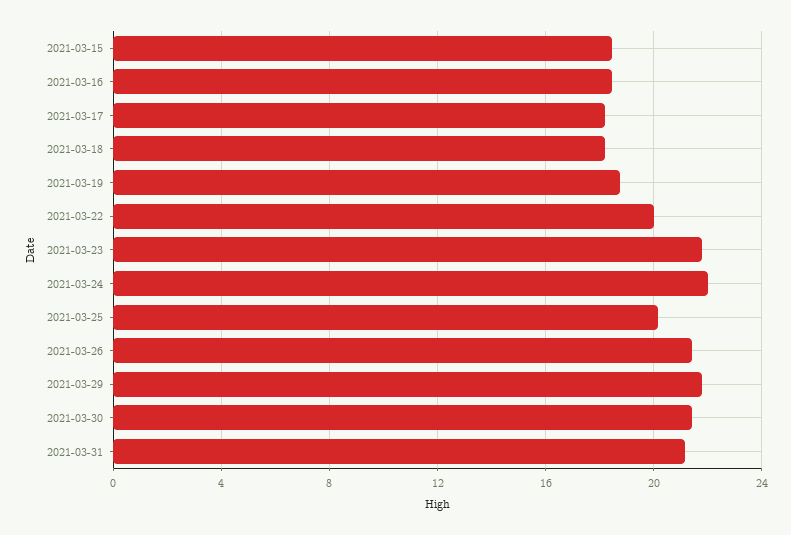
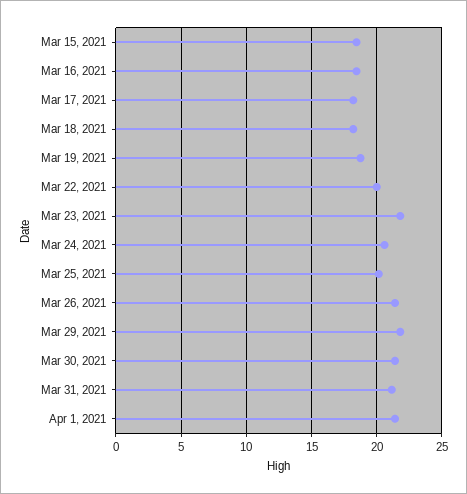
2021-03-24: 22 -> 20.5
Apr 1, 2021: none -> 21.5

